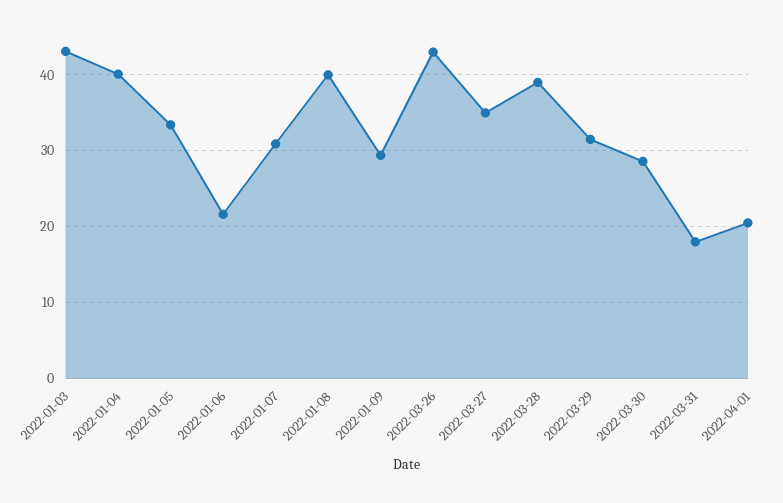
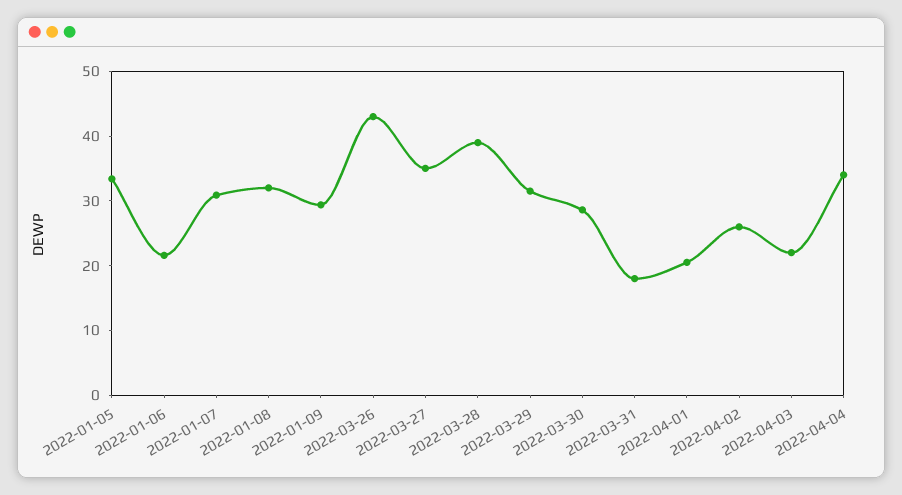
2022-01-03: 43 -> none
2022-01-04: 40 -> none
2022-01-08: 40 -> 32
2022-04-02: none -> 26
2022-04-03: none -> 22
2022-04-04: none -> 34

